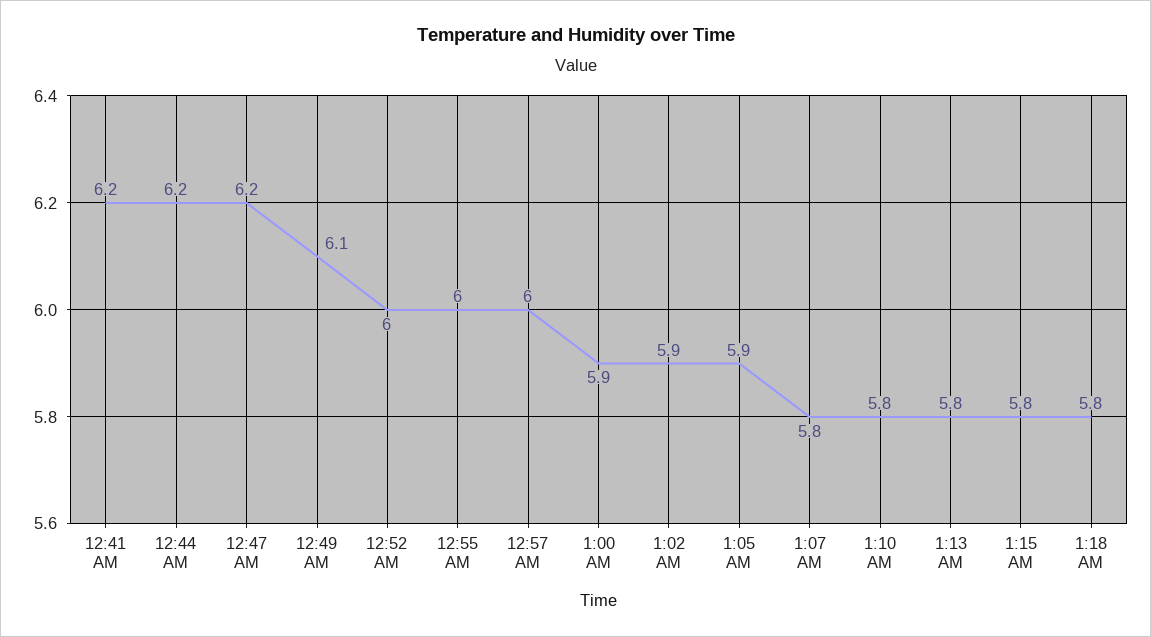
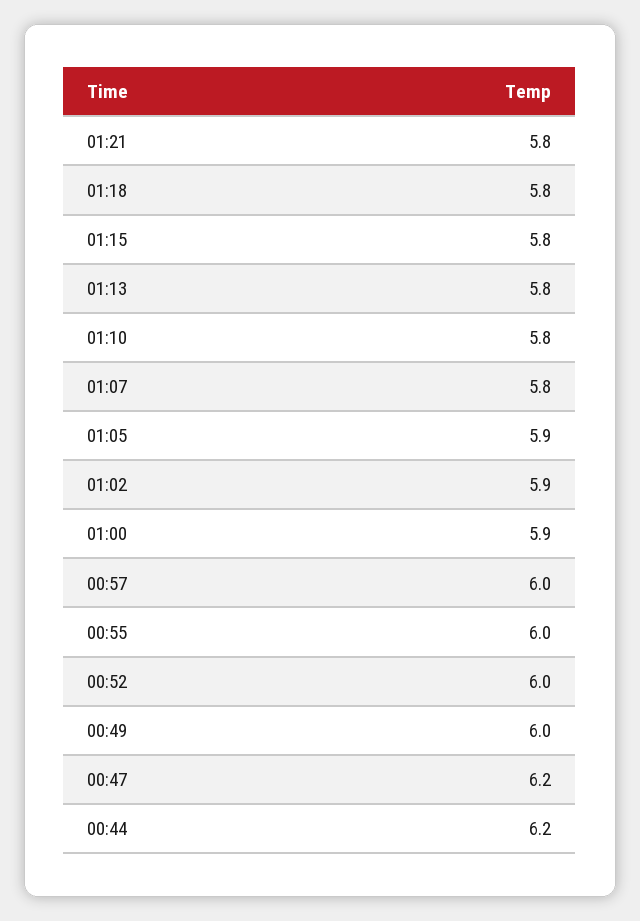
12:41 AM: 6.2 -> none
12:49 AM: 6.1 -> 6
01:21: none -> 5.8

